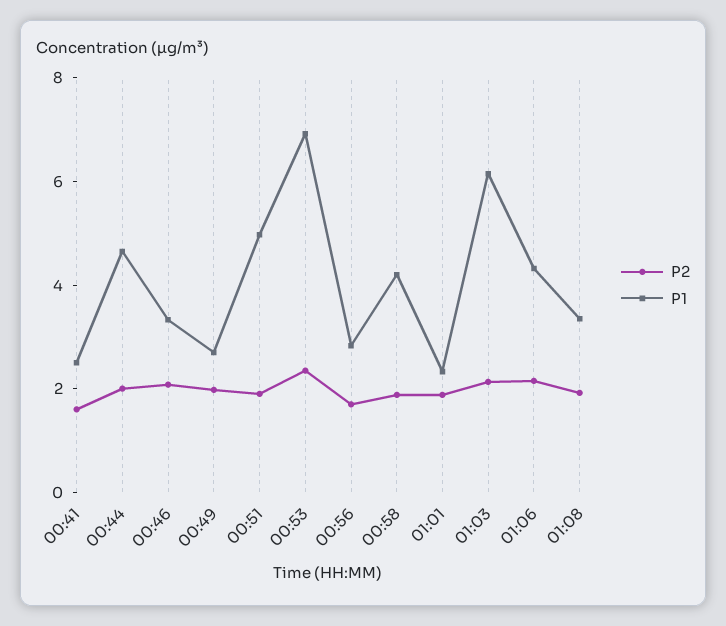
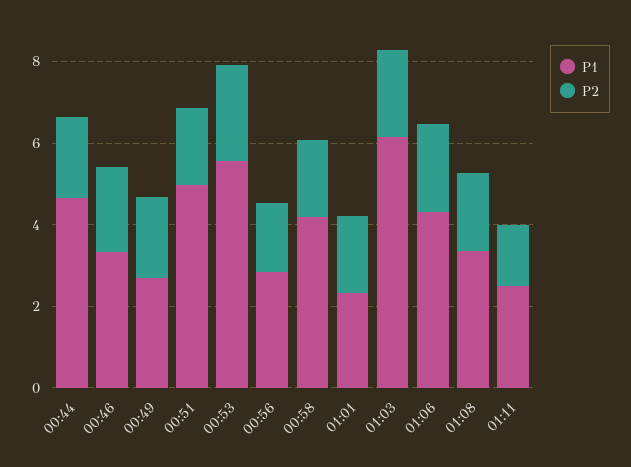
P2, 00:41: 1.5 -> none
P1, 00:41: 2.5 -> none
P1, 00:53: 7 -> 5.5
P1, 01:11: none -> 2.5
P2, 01:11: none -> 1.5

